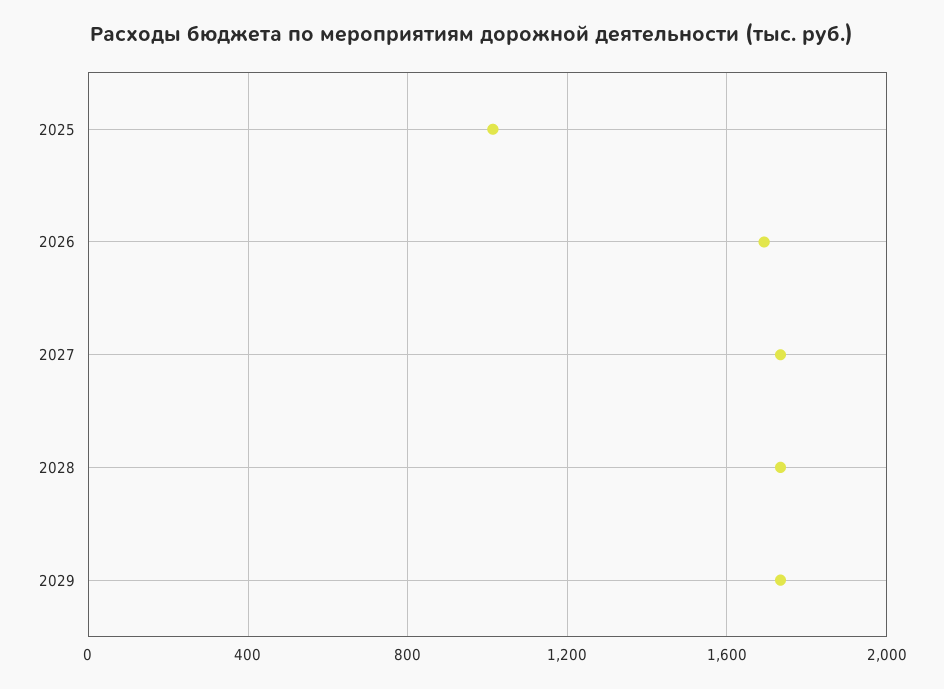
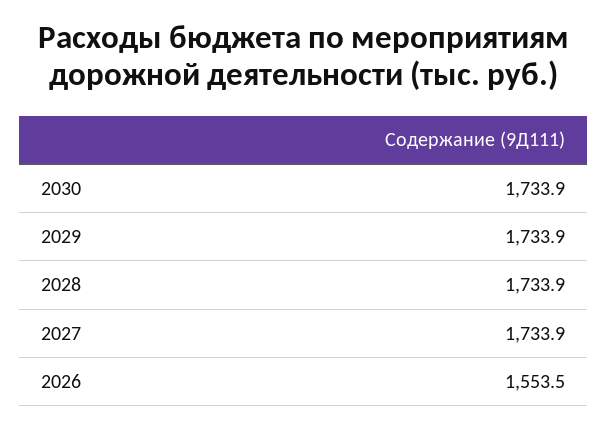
2025: 1000 -> none
2026: 1700 -> 1553.5
2030: none -> 1733.9

